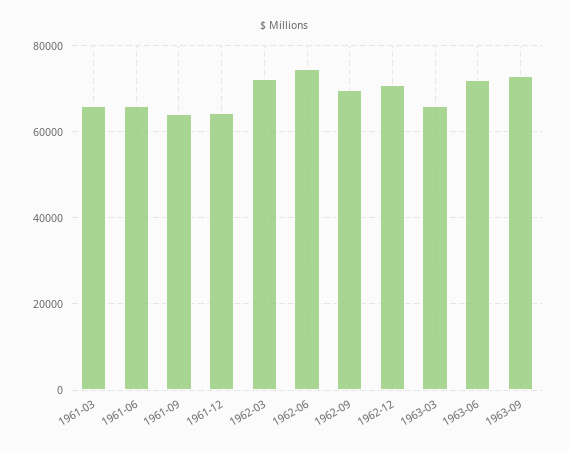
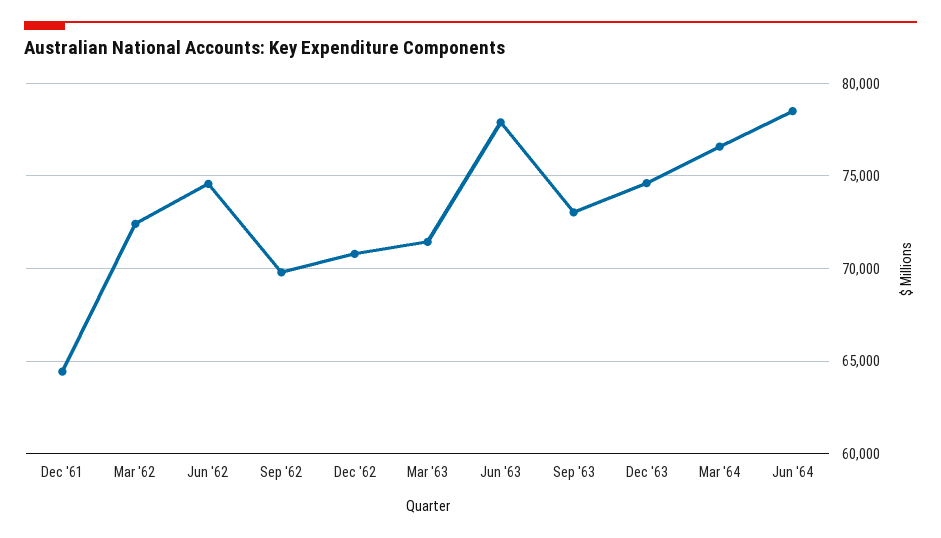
1961-03: 66000 -> none
1961-06: 66000 -> none
1961-09: 64000 -> none
1963-03: 66000 -> 71500
1963-06: 72000 -> 78000
Dec '63: none -> 74500
Mar '64: none -> 76500
Jun '64: none -> 78500

